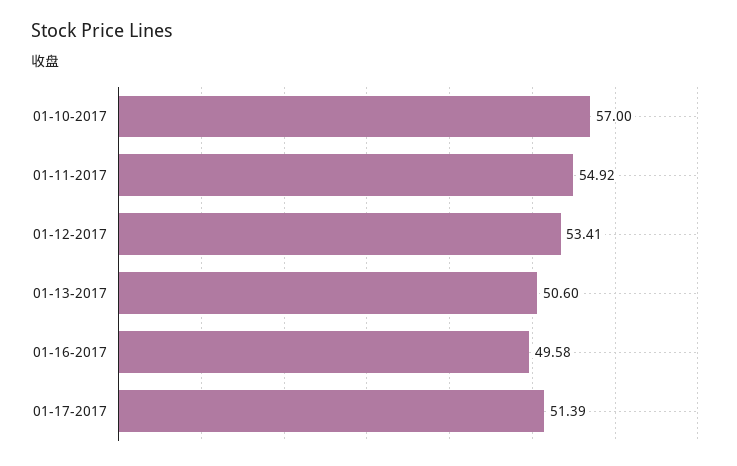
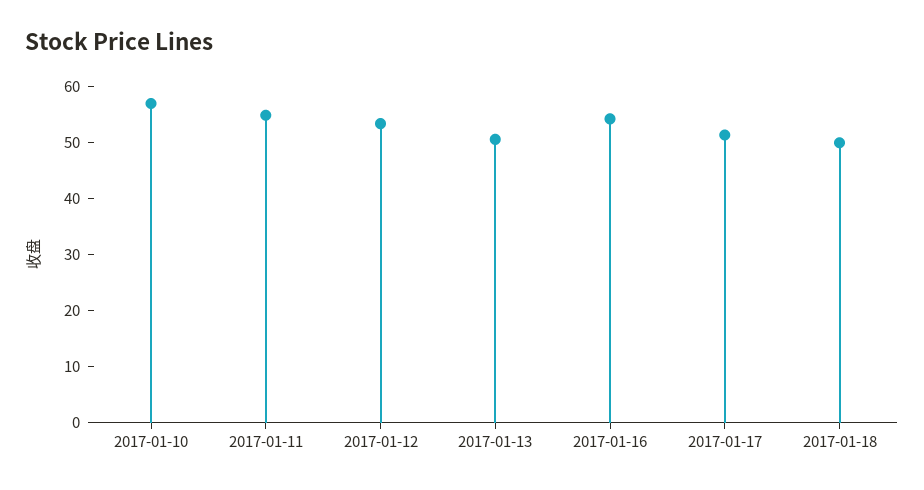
01-16-2017: 49.58 -> 54
2017-01-18: none -> 50

